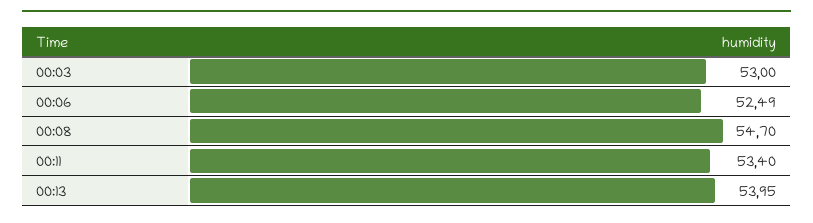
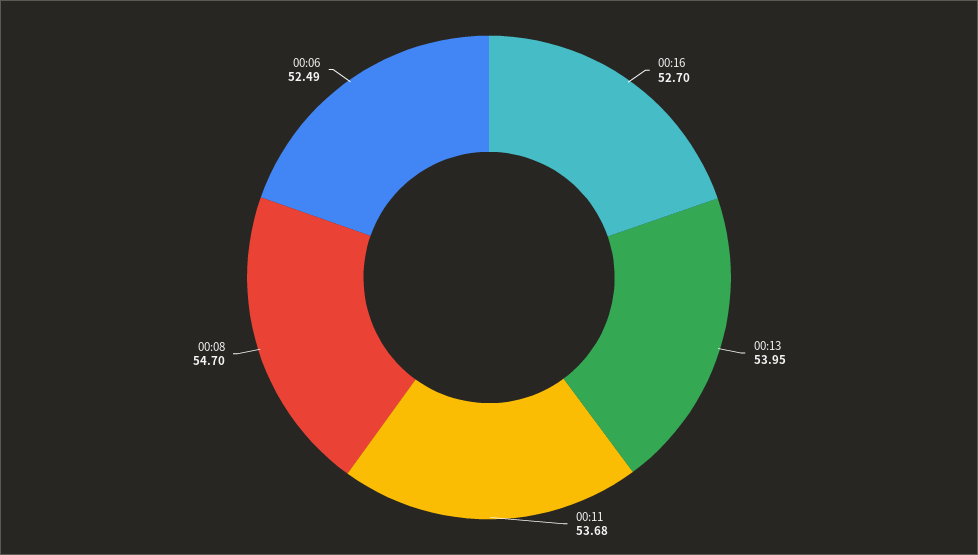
00:03: 53 -> none
00:11: 53.4 -> 53.68
00:16: none -> 52.7

